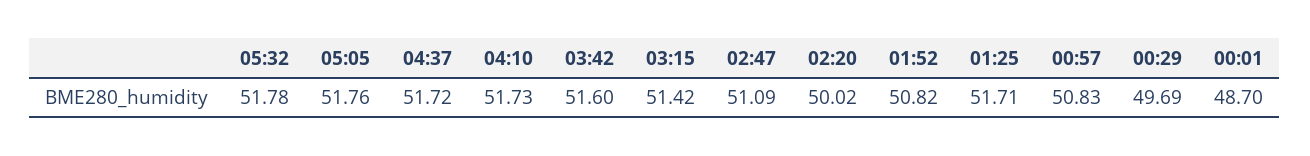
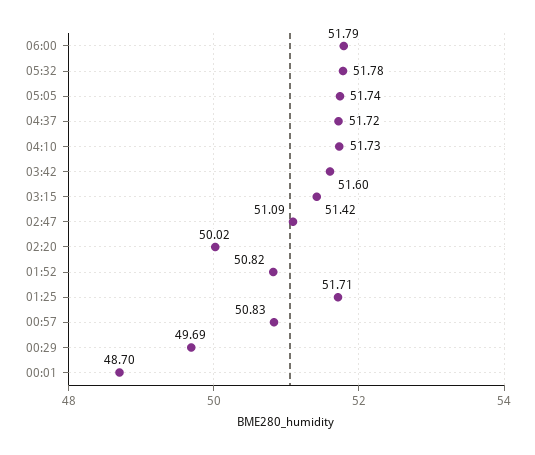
05:05: 51.76 -> 51.74
06:00: none -> 51.79

